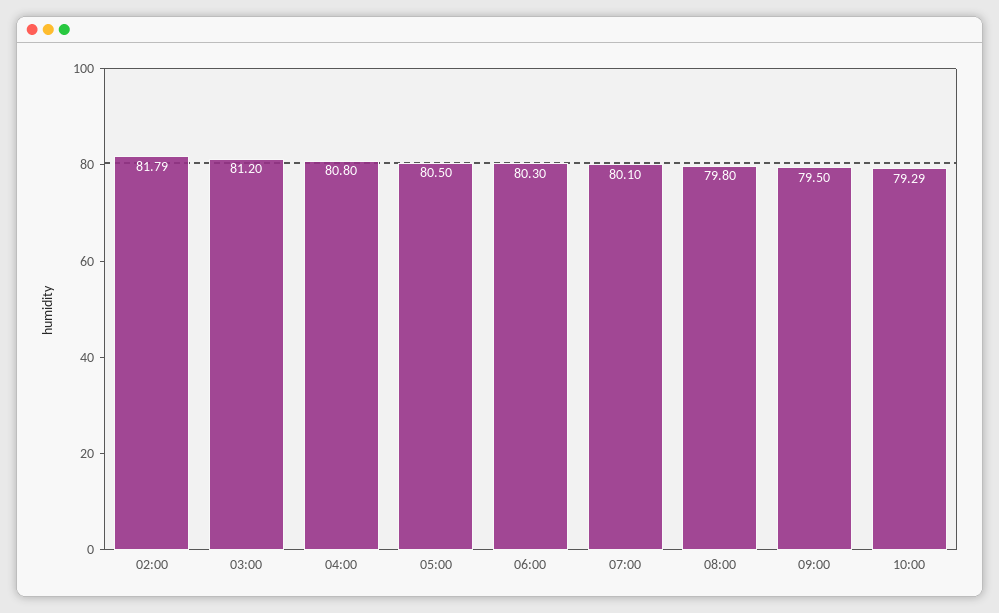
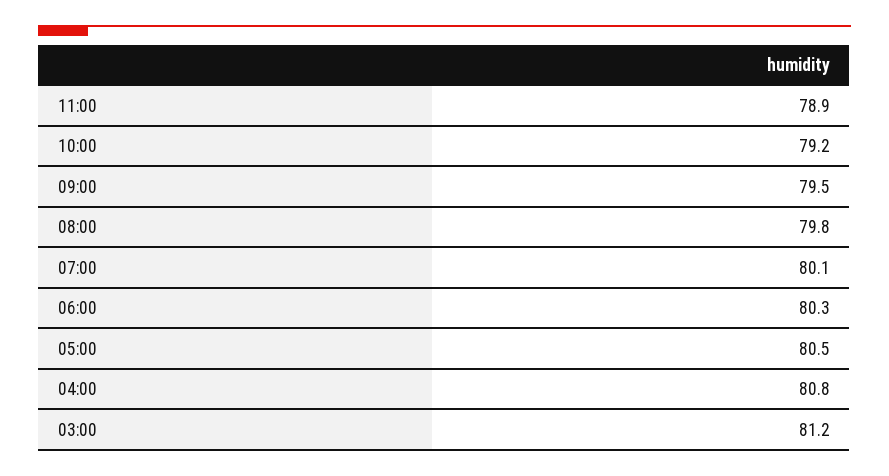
02:00: 81.79 -> none
10:00: 79.29 -> 79.2
11:00: none -> 78.9

